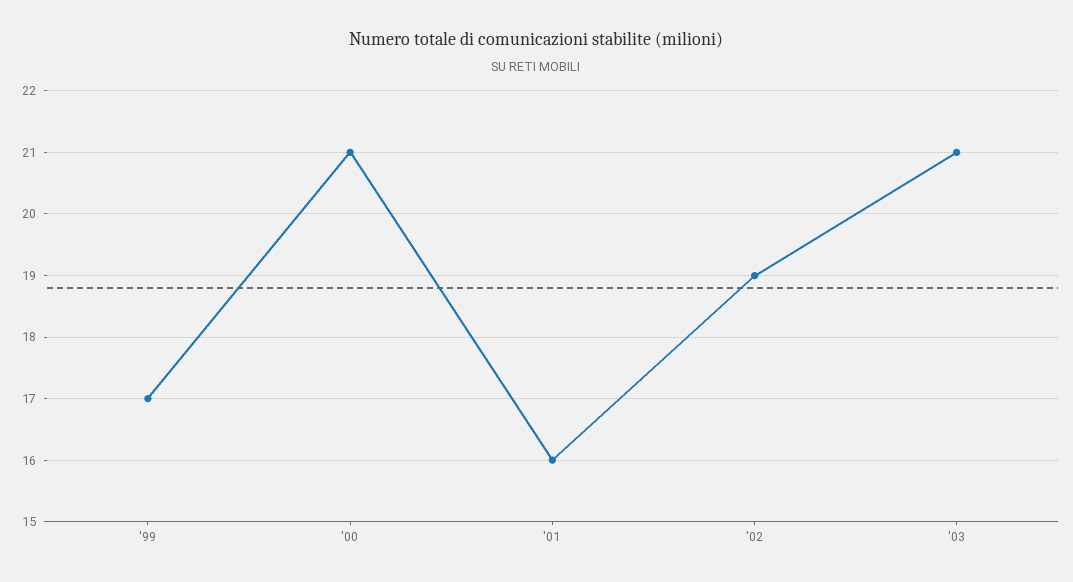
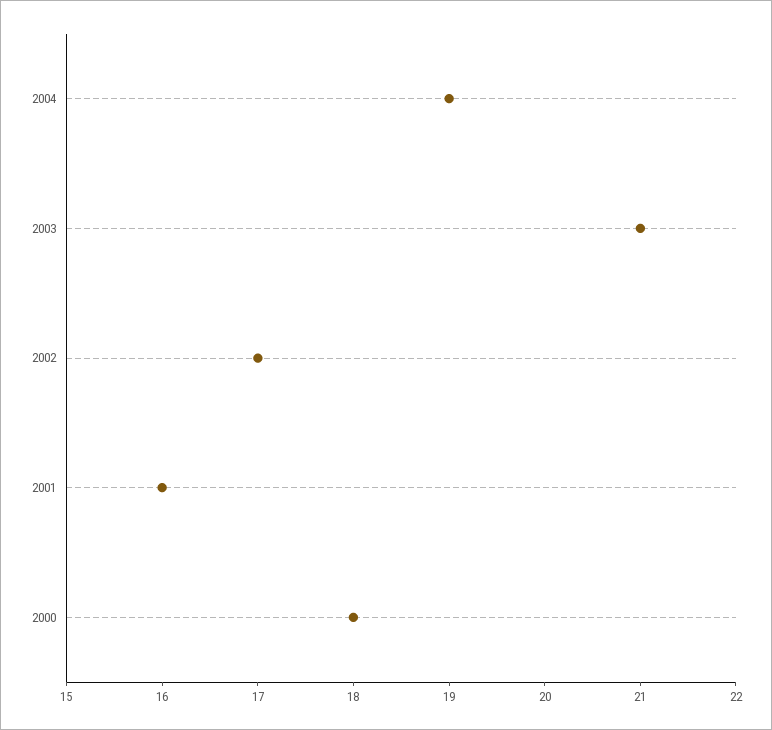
'99: 17 -> none
'00: 21 -> 18
'02: 19 -> 17
2004: none -> 19

